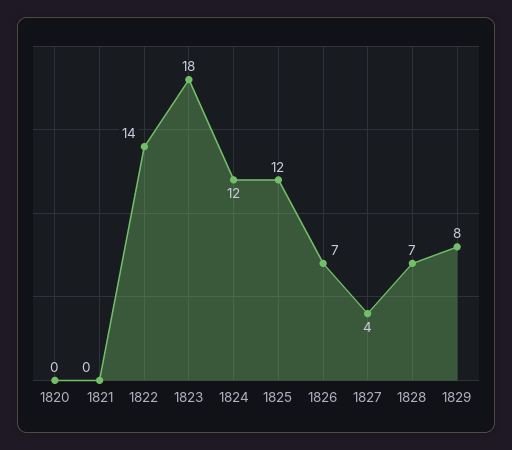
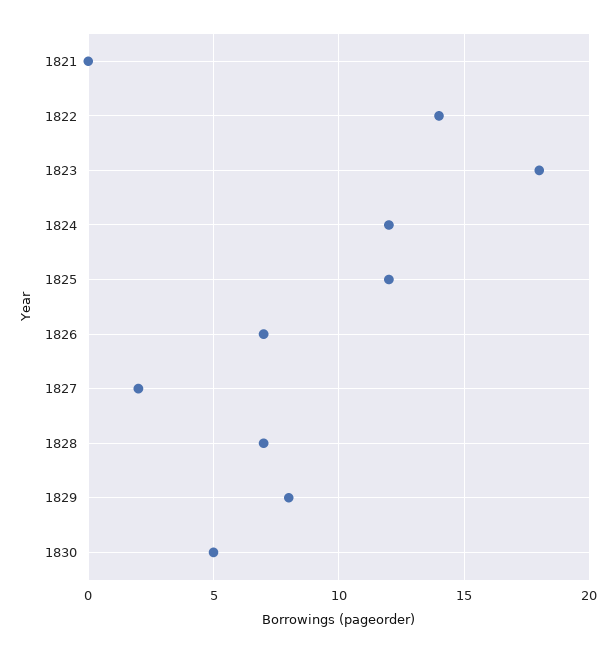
1820: 0 -> none
1827: 4 -> 2
1830: none -> 5

